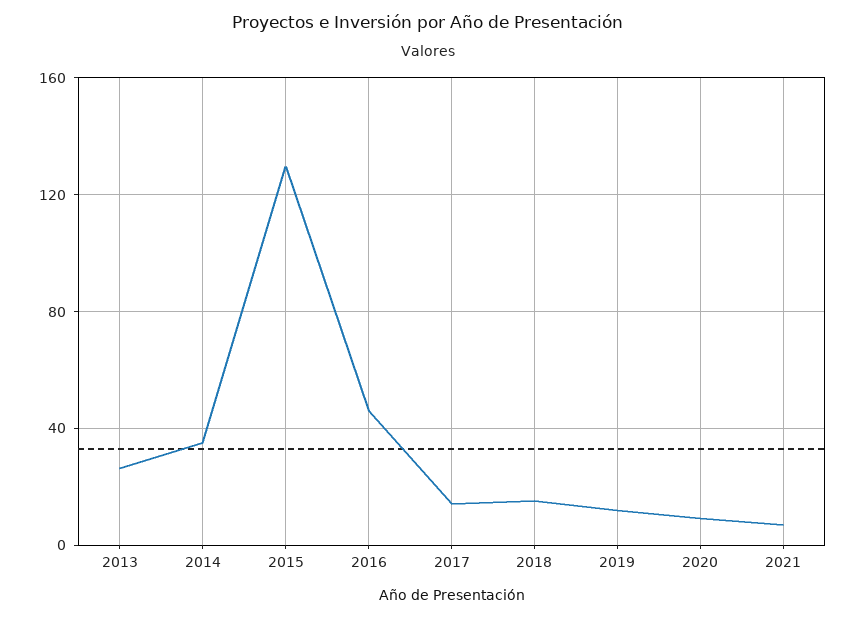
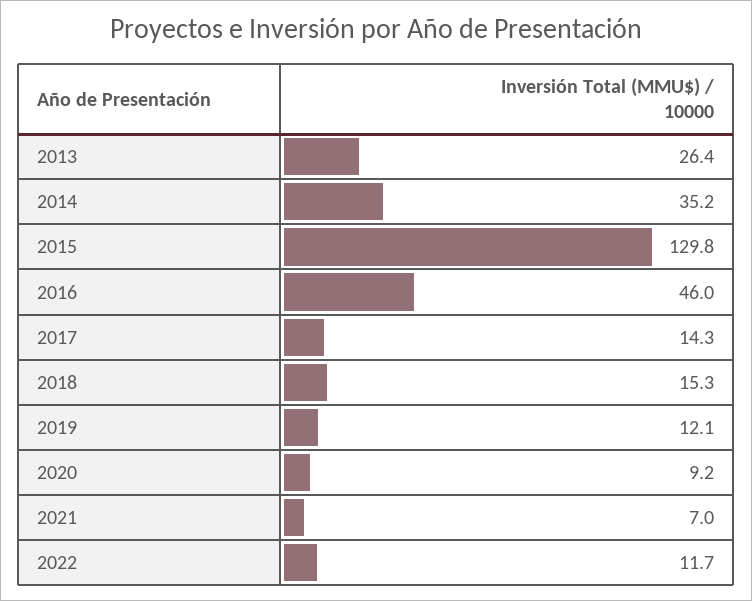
2022: none -> 11.7

